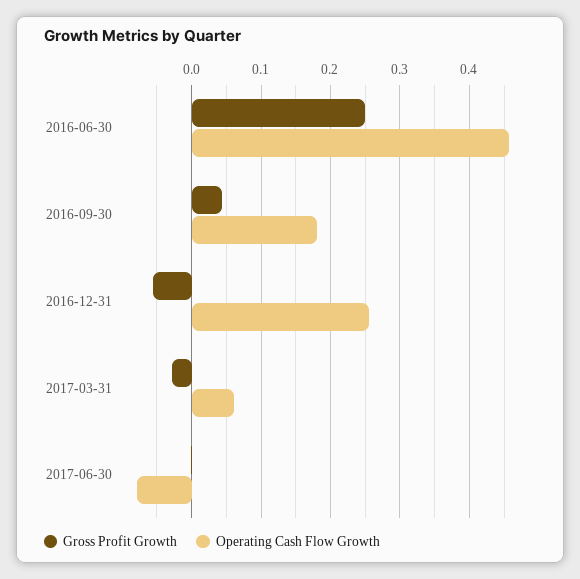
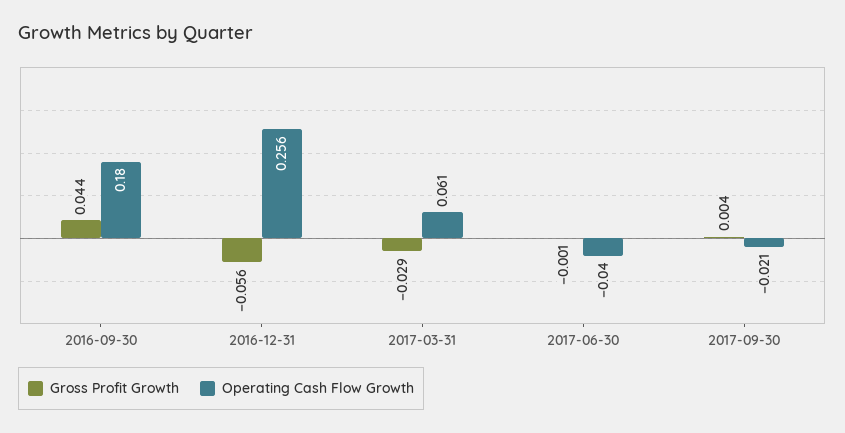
Gross Profit Growth, 2016-06-30: 0.25 -> none
Operating Cash Flow Growth, 2016-06-30: 0.46 -> none
Operating Cash Flow Growth, 2017-06-30: -0.08 -> -0.04
Gross Profit Growth, 2017-09-30: none -> 0.004
Operating Cash Flow Growth, 2017-09-30: none -> -0.021

